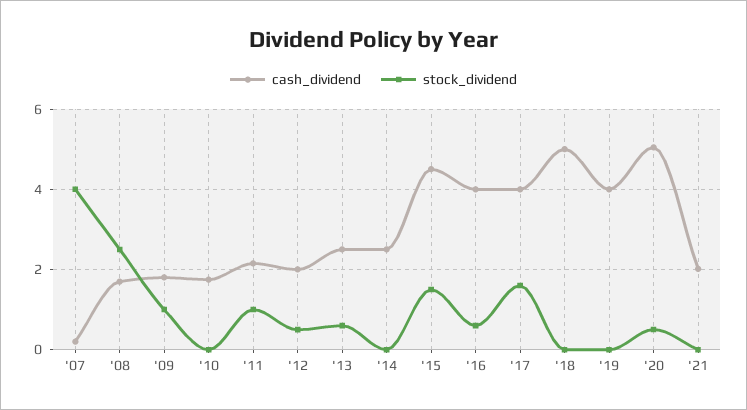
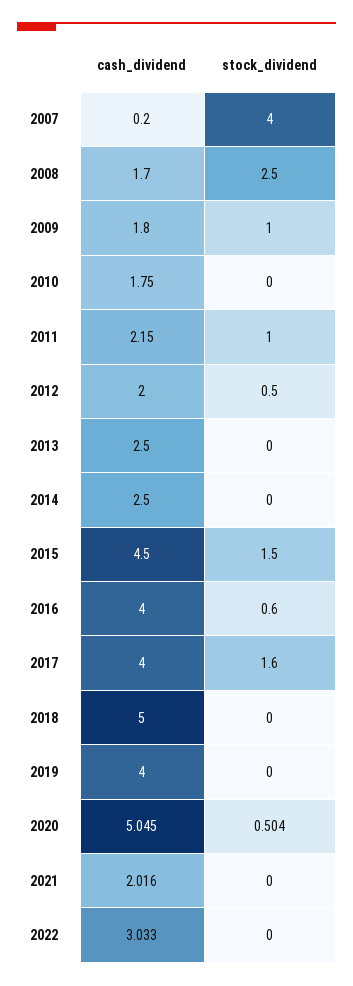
stock_dividend, '13: 0.6 -> 0
cash_dividend, 2022: none -> 3.033
stock_dividend, 2022: none -> 0

